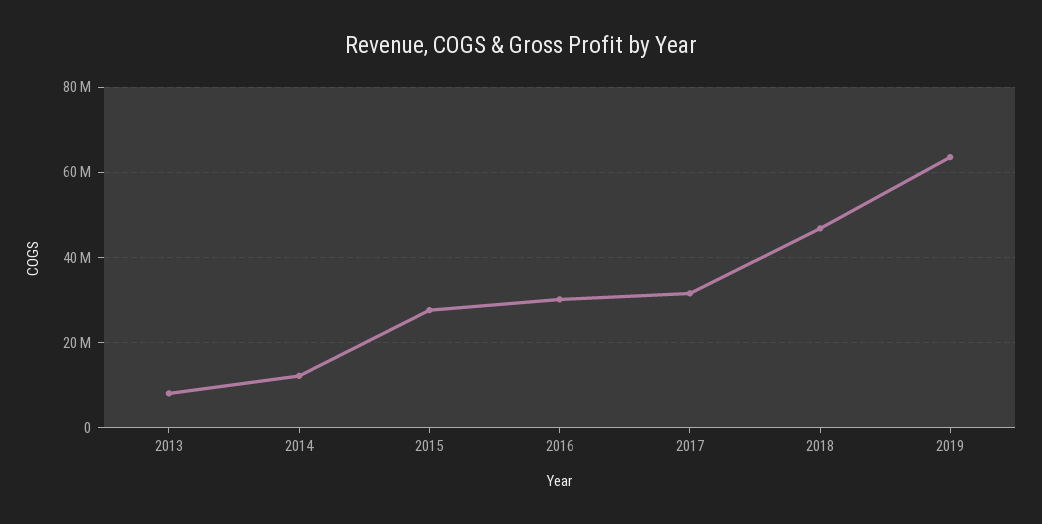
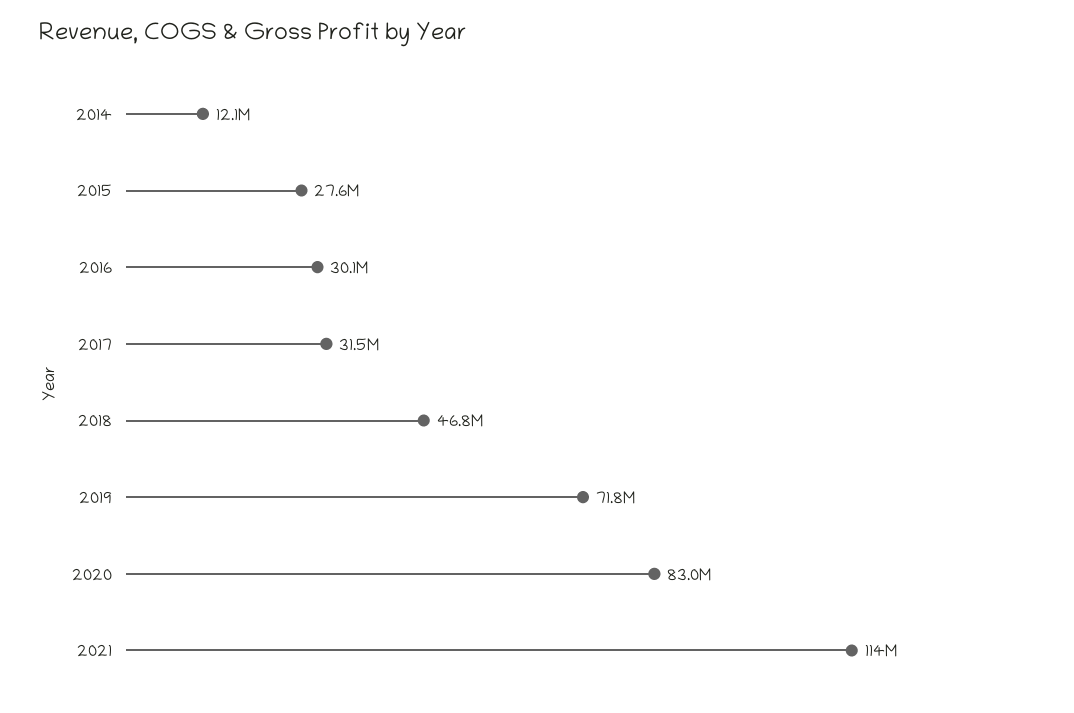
2013: 8000000 -> none
2019: 64000000 -> 71800000
2020: none -> 83000000
2021: none -> 114000000

